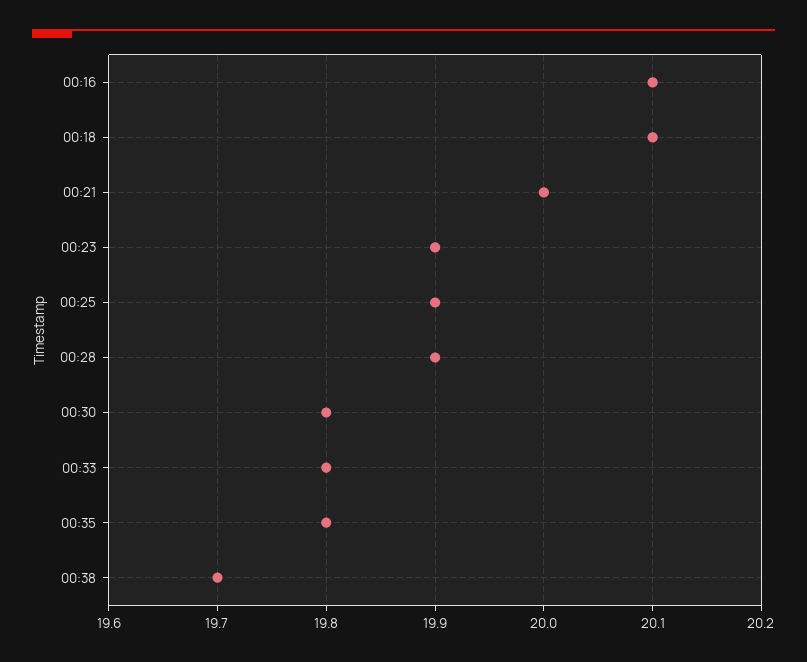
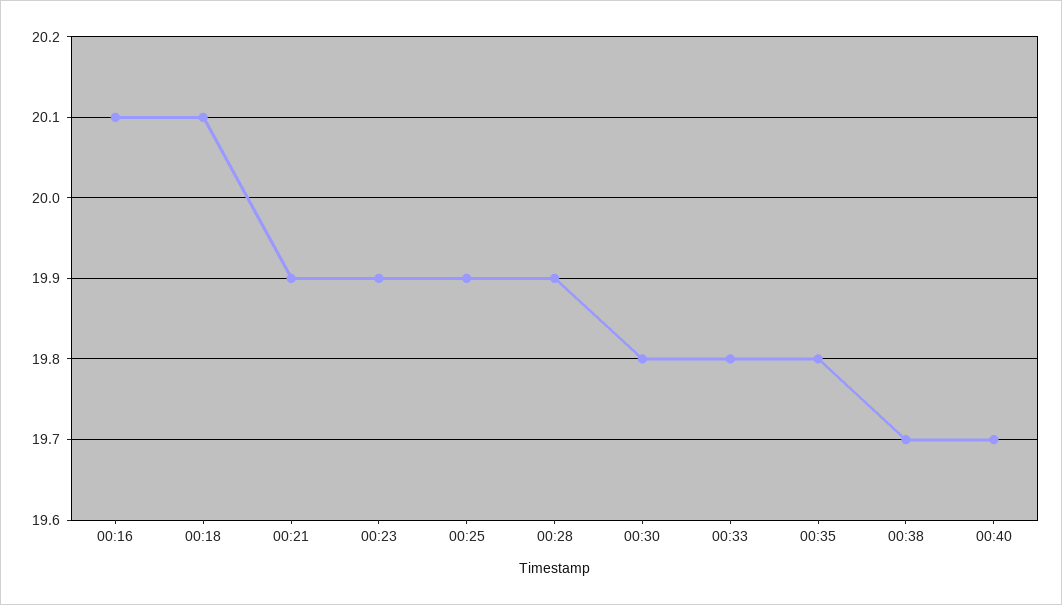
00:21: 20 -> 19.9
00:40: none -> 19.7

